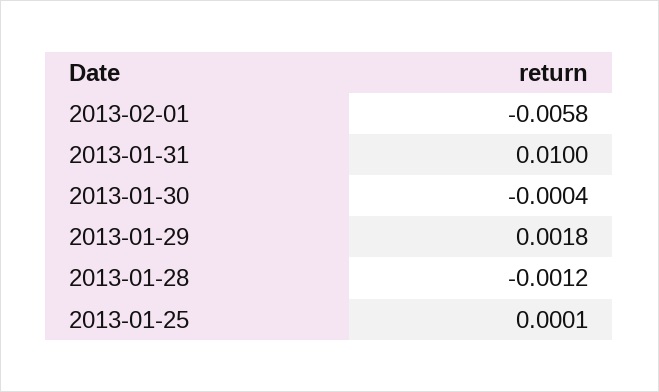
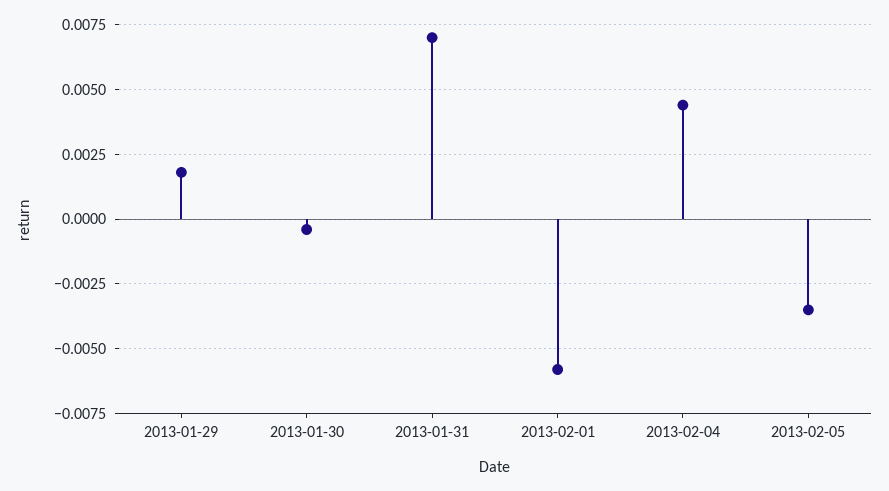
2013-01-31: 0.01 -> 0.007
2013-01-28: -0.0012 -> none
2013-01-25: 0.0001 -> none
2013-02-04: none -> 0.0045
2013-02-05: none -> -0.0035

